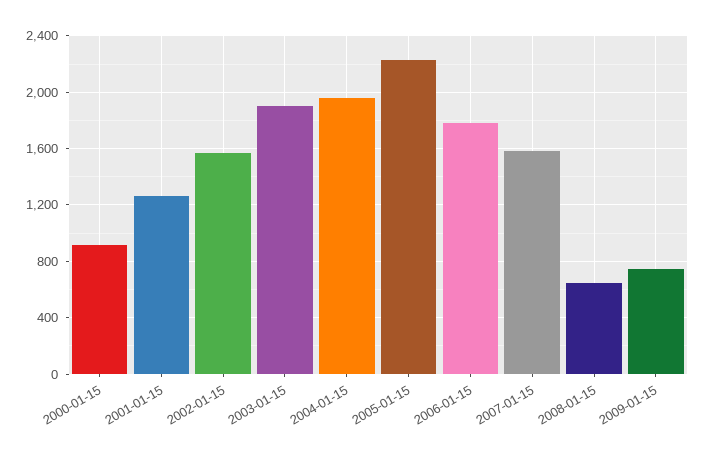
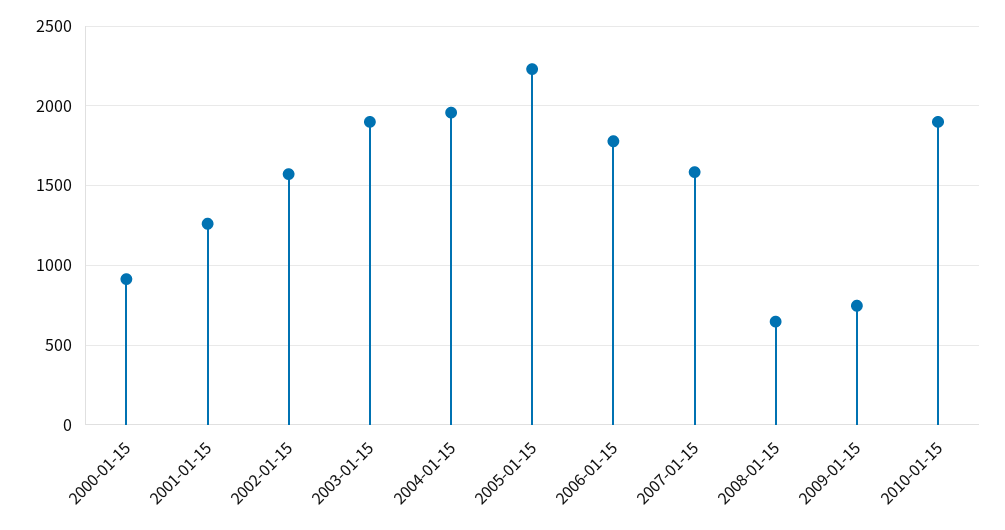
2010-01-15: none -> 1900

